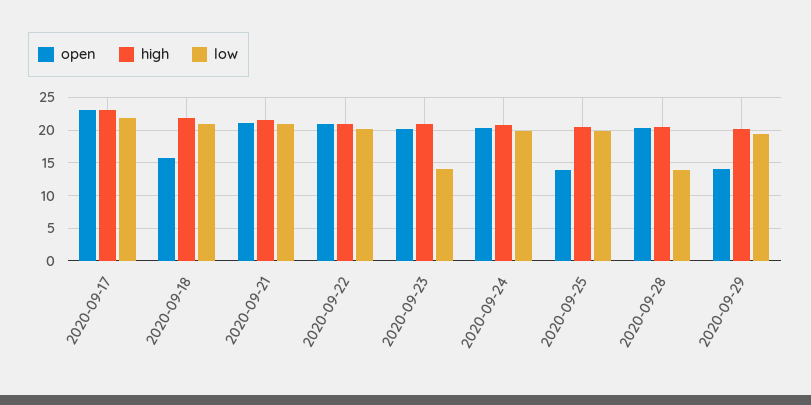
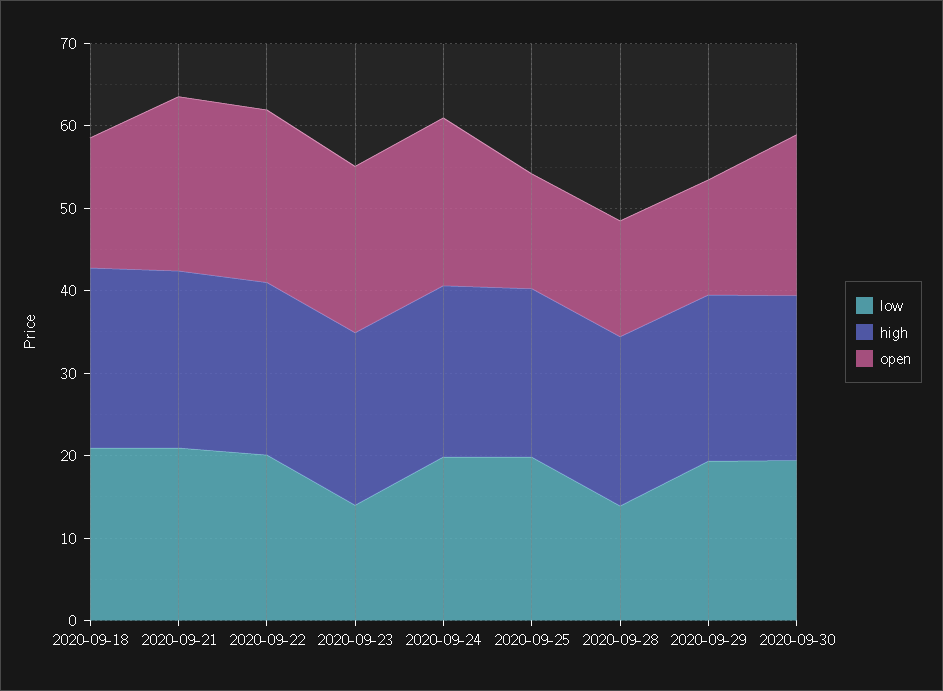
open, 2020-09-17: 23 -> none
high, 2020-09-17: 23 -> none
low, 2020-09-17: 22 -> none
open, 2020-09-28: 20 -> 14
low, 2020-09-30: none -> 20
high, 2020-09-30: none -> 20
open, 2020-09-30: none -> 20

